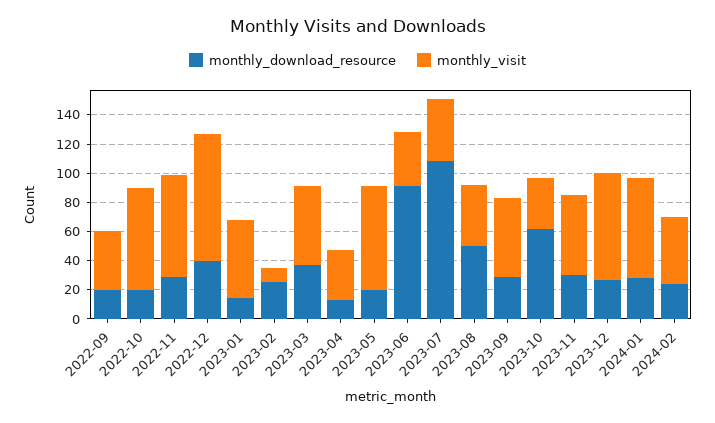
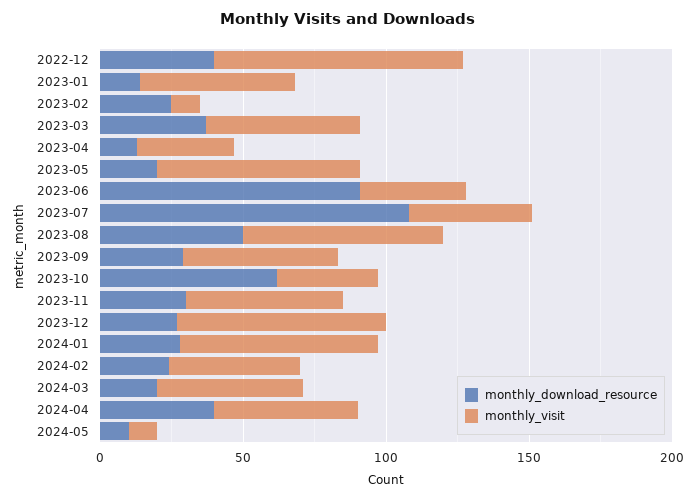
monthly_download_resource, 2022-09: 20 -> none
monthly_visit, 2022-09: 40 -> none
monthly_download_resource, 2022-10: 20 -> none
monthly_visit, 2022-10: 70 -> none
monthly_download_resource, 2022-11: 30 -> none
monthly_visit, 2022-11: 70 -> none
monthly_visit, 2023-08: 40 -> 70
monthly_download_resource, 2024-03: none -> 20
monthly_visit, 2024-03: none -> 50
monthly_download_resource, 2024-04: none -> 40
monthly_visit, 2024-04: none -> 50
monthly_download_resource, 2024-05: none -> 10
monthly_visit, 2024-05: none -> 10

